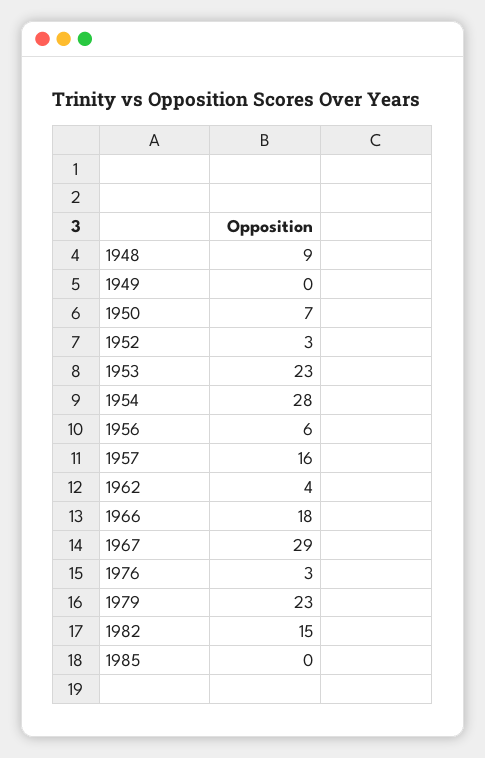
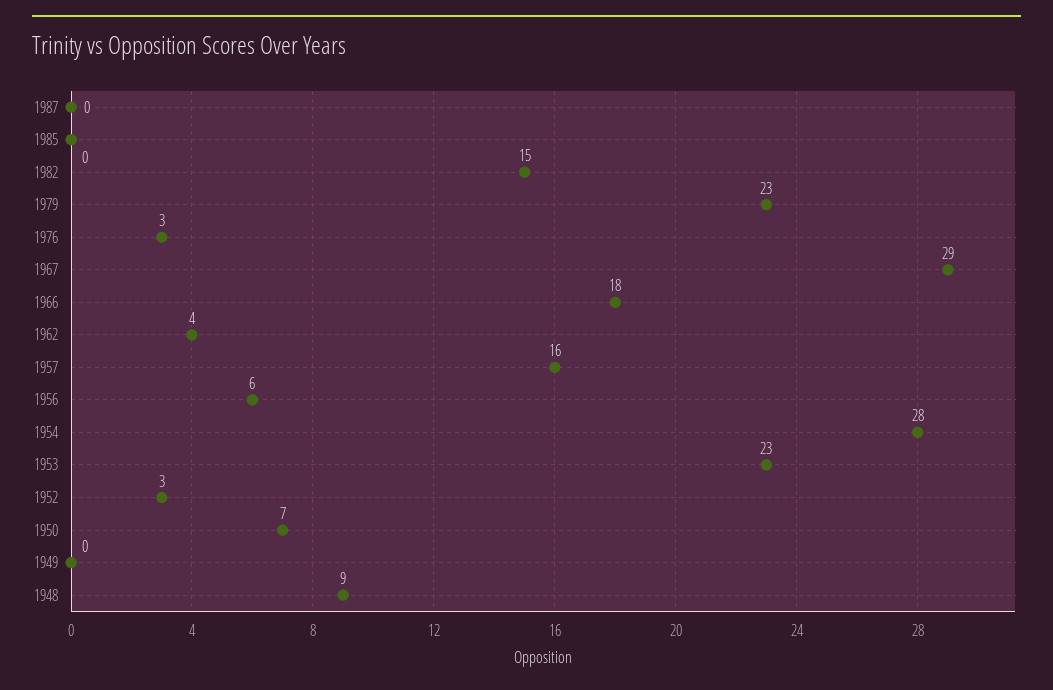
1987: none -> 0

